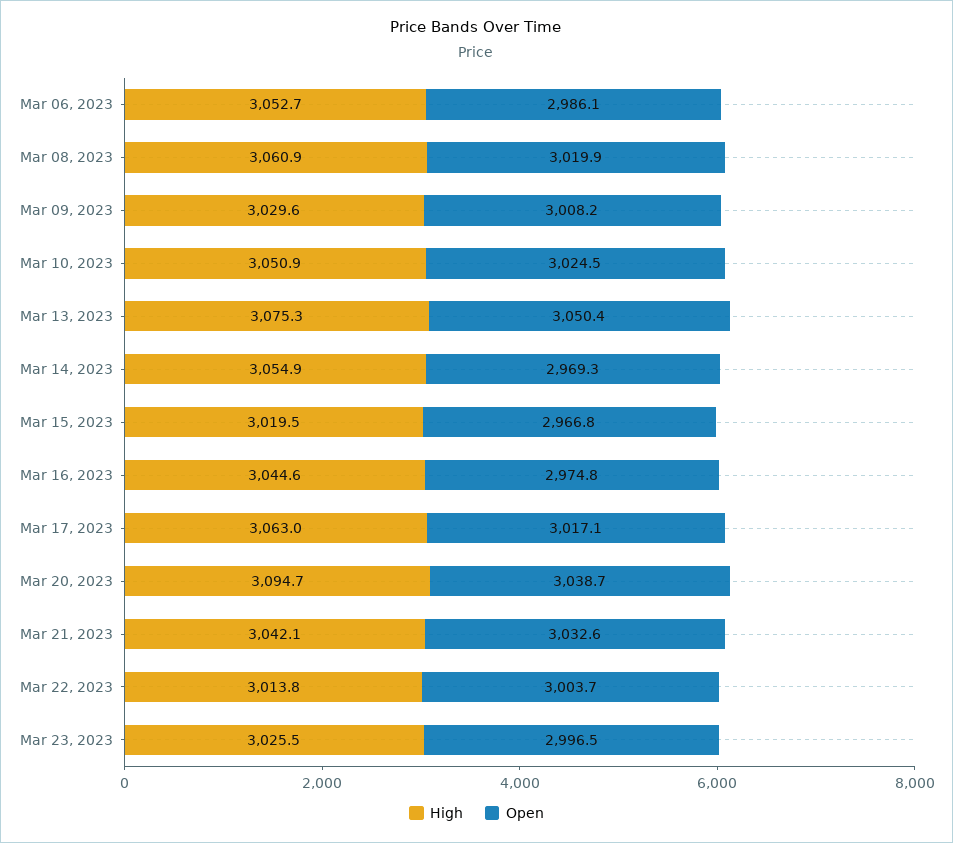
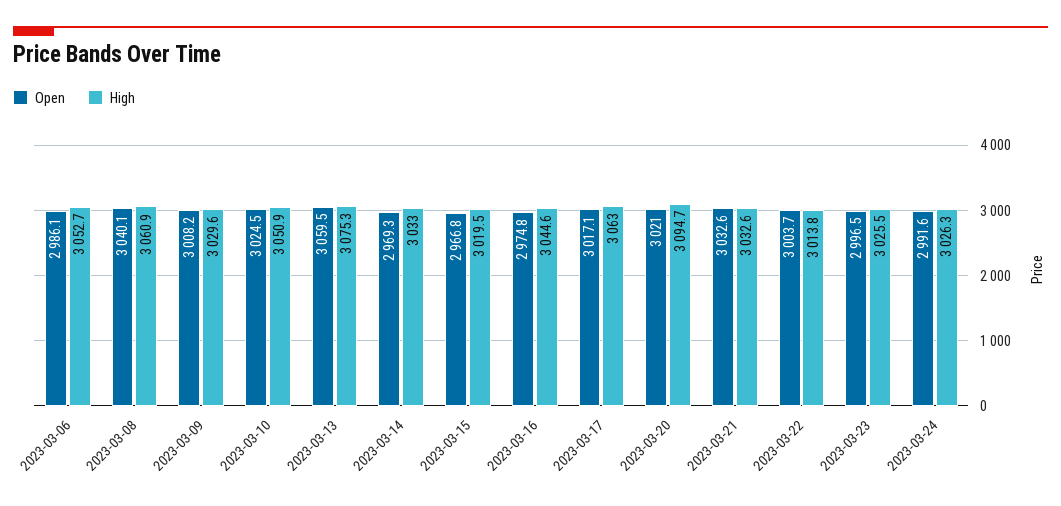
Open, Mar 08, 2023: 3019.9 -> 3040.1
Open, Mar 13, 2023: 3050.4 -> 3059.5
High, Mar 14, 2023: 3054.9 -> 3033
Open, Mar 20, 2023: 3038.7 -> 3021
High, Mar 21, 2023: 3042.1 -> 3032.6
Open, 2023-03-24: none -> 2991.6
High, 2023-03-24: none -> 3026.3

